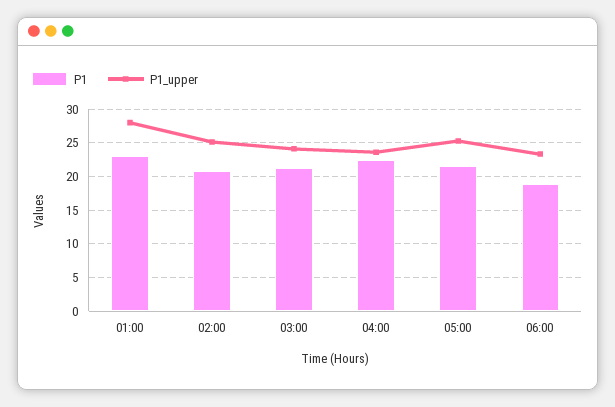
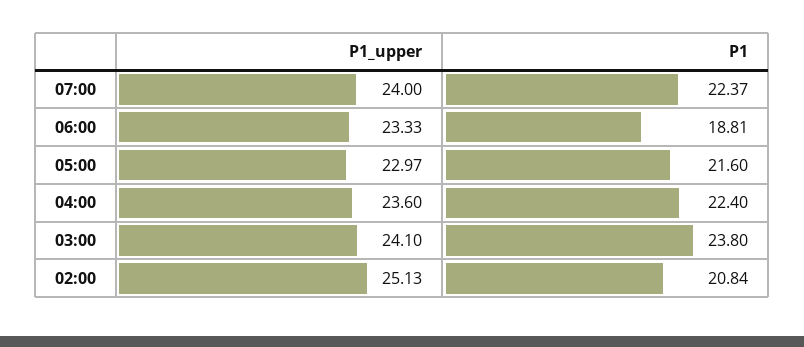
P1, 01:00: 23 -> none
P1_upper, 01:00: 28 -> none
P1, 03:00: 21 -> 23.8
P1_upper, 05:00: 25 -> 22.97
P1_upper, 07:00: none -> 24
P1, 07:00: none -> 22.37

